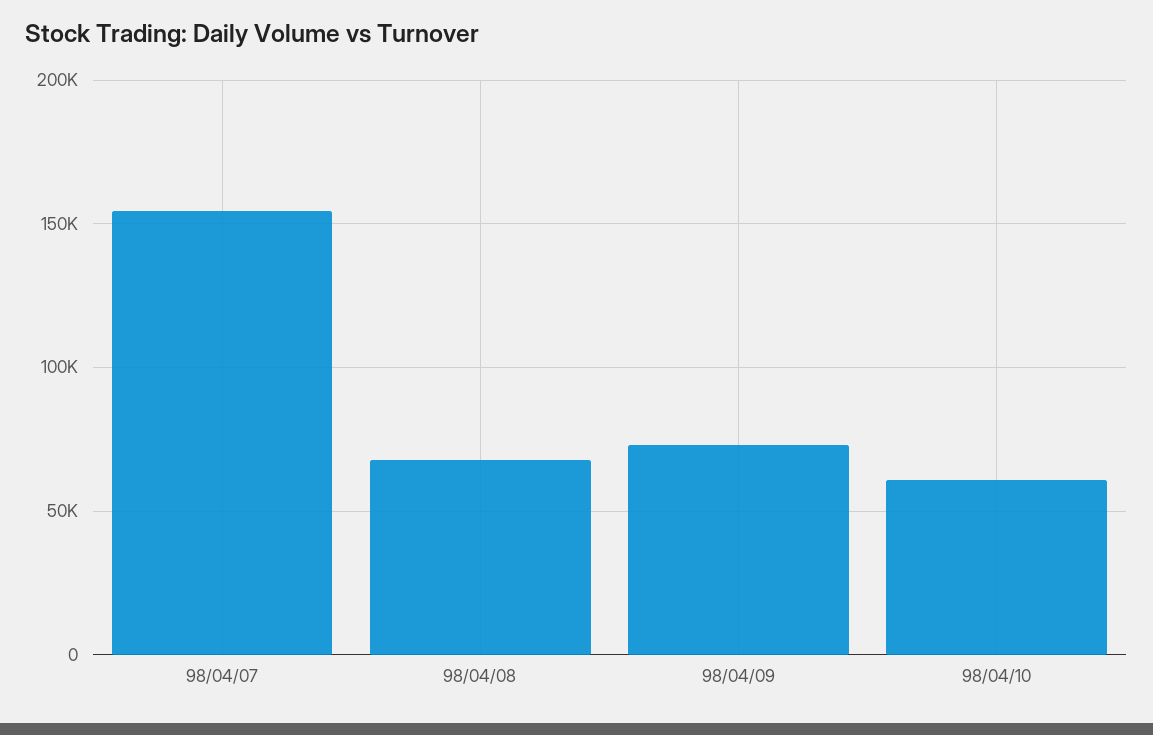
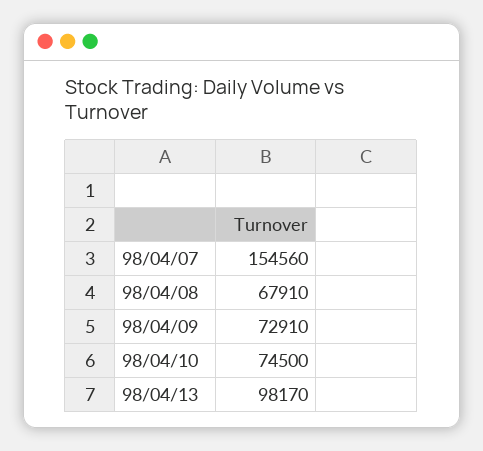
98/04/10: 60000 -> 74500
98/04/13: none -> 98170

